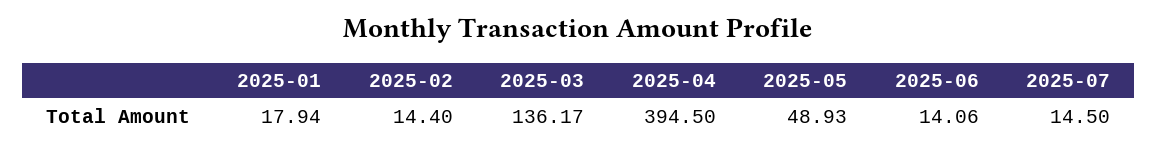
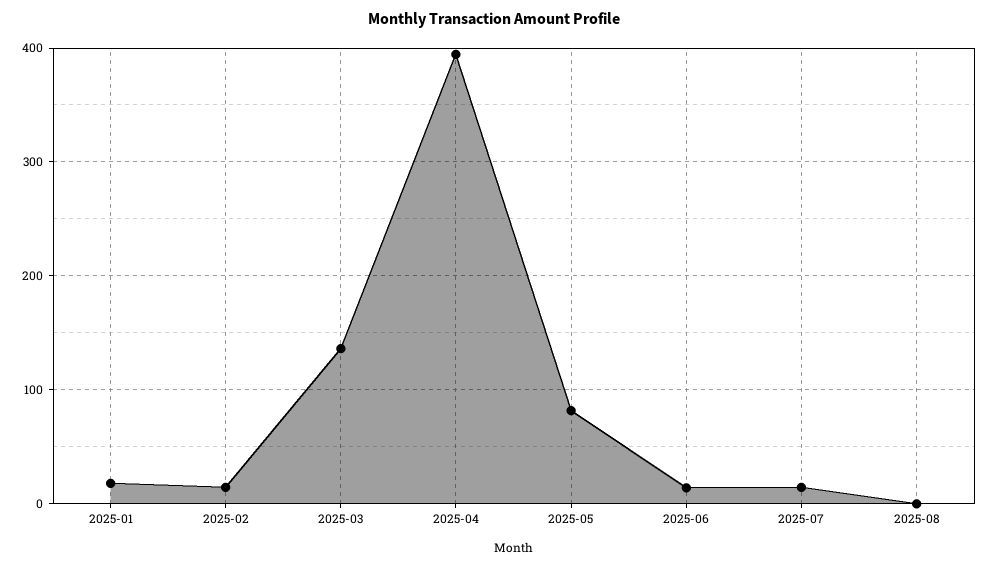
2025-05: 48.93 -> 80
2025-08: none -> 0

